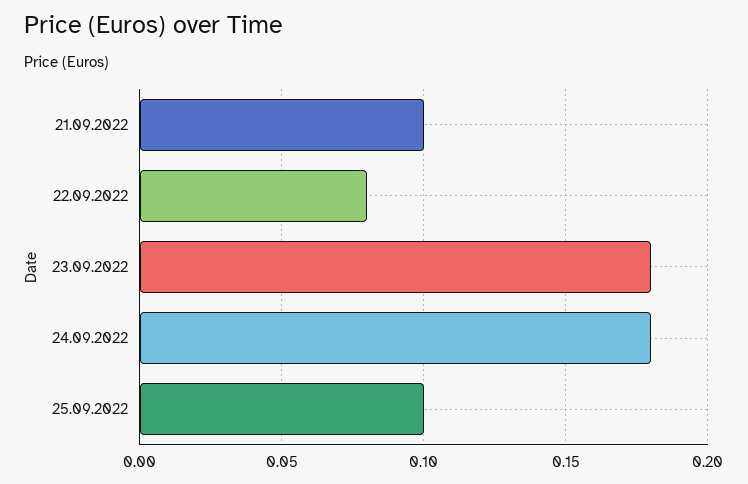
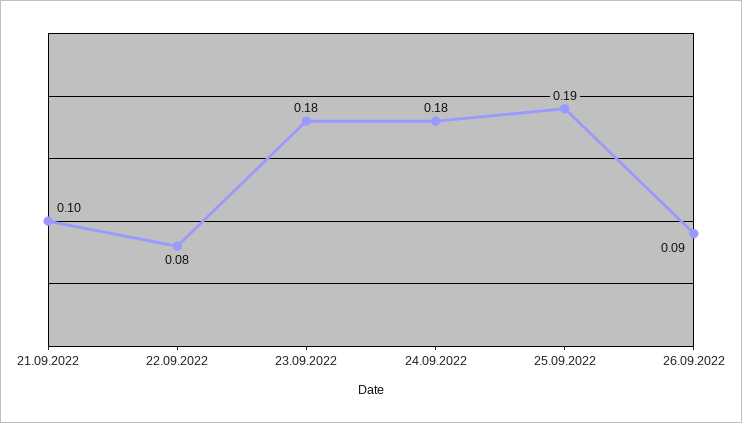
25.09.2022: 0.1 -> 0.19
26.09.2022: none -> 0.09

